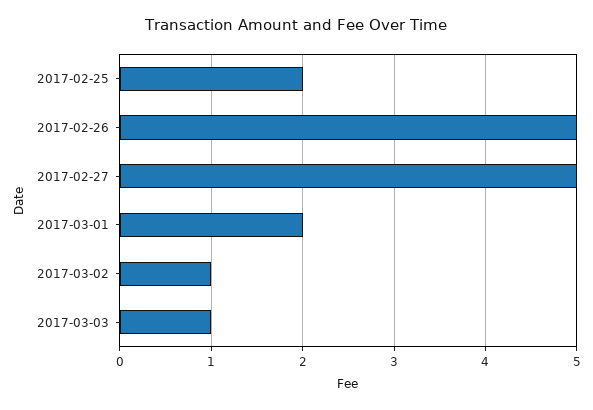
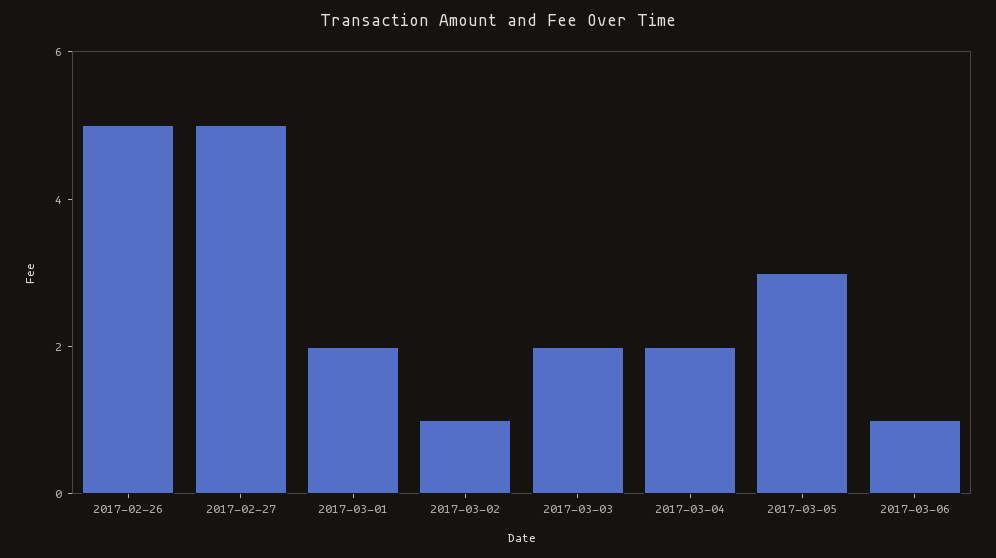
2017-02-25: 2 -> none
2017-03-03: 1 -> 2
2017-03-04: none -> 2
2017-03-05: none -> 3
2017-03-06: none -> 1

